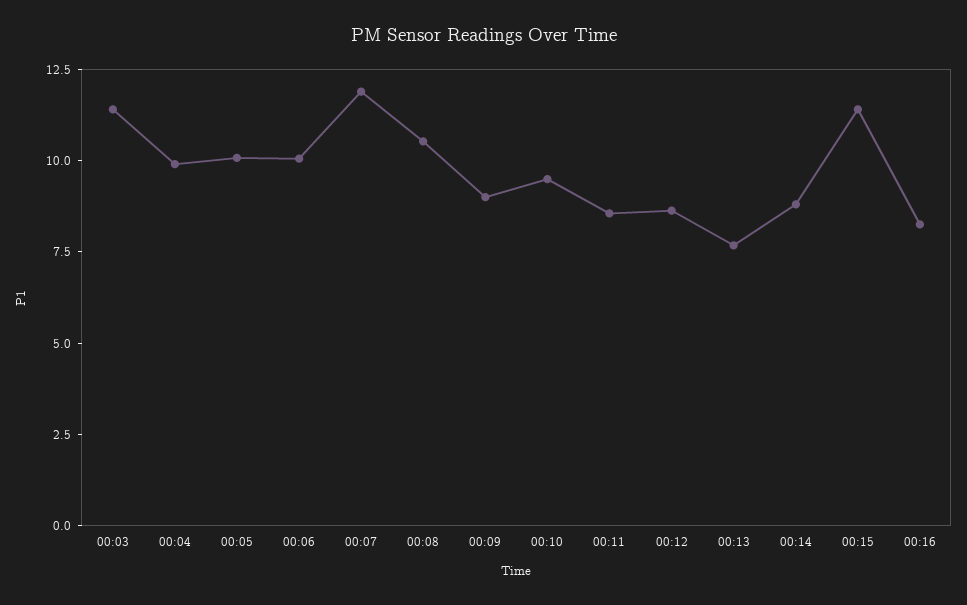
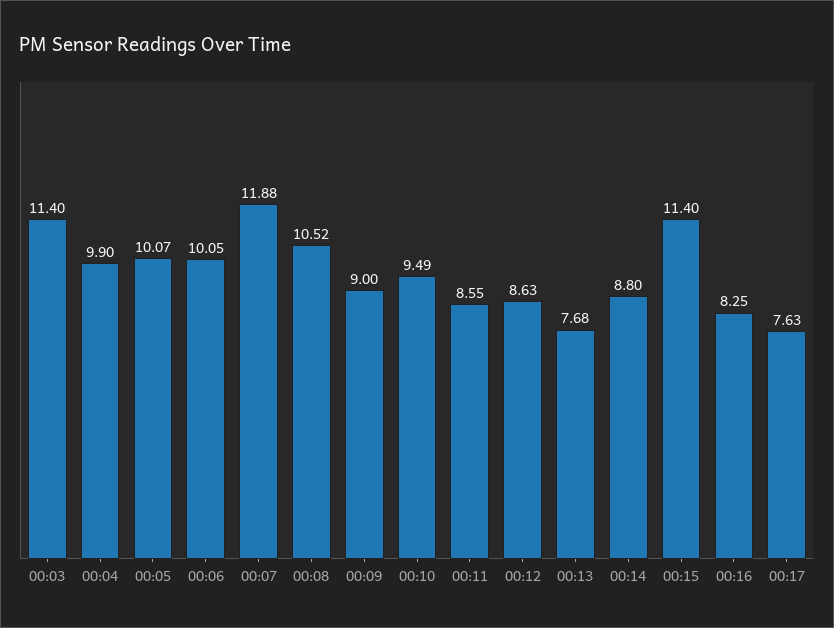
00:17: none -> 7.63

